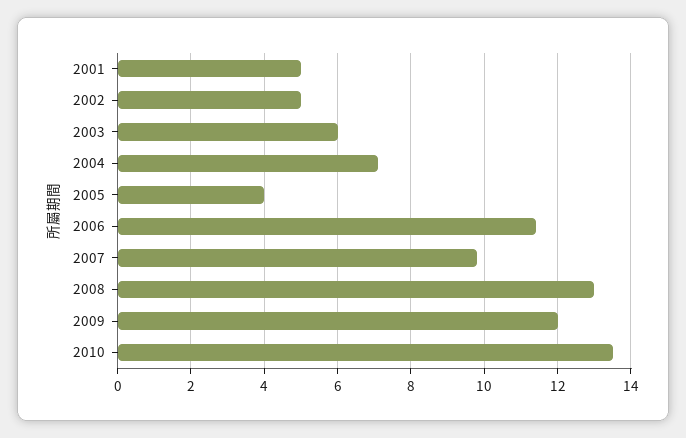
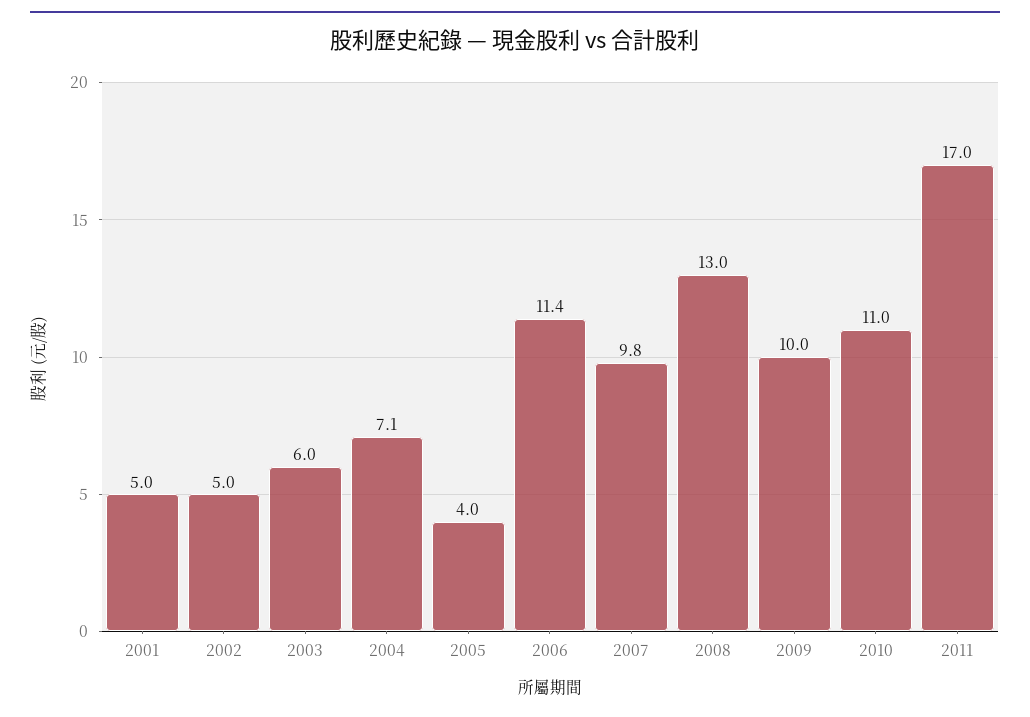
2009: 12 -> 10
2010: 13.5 -> 11
2011: none -> 17

